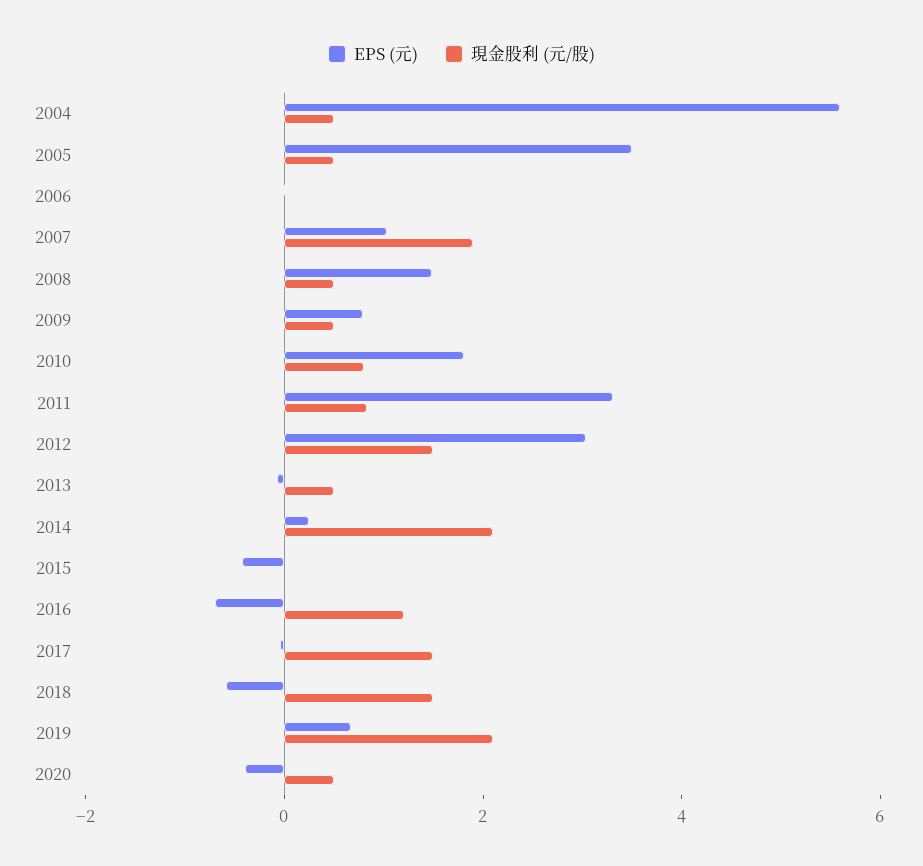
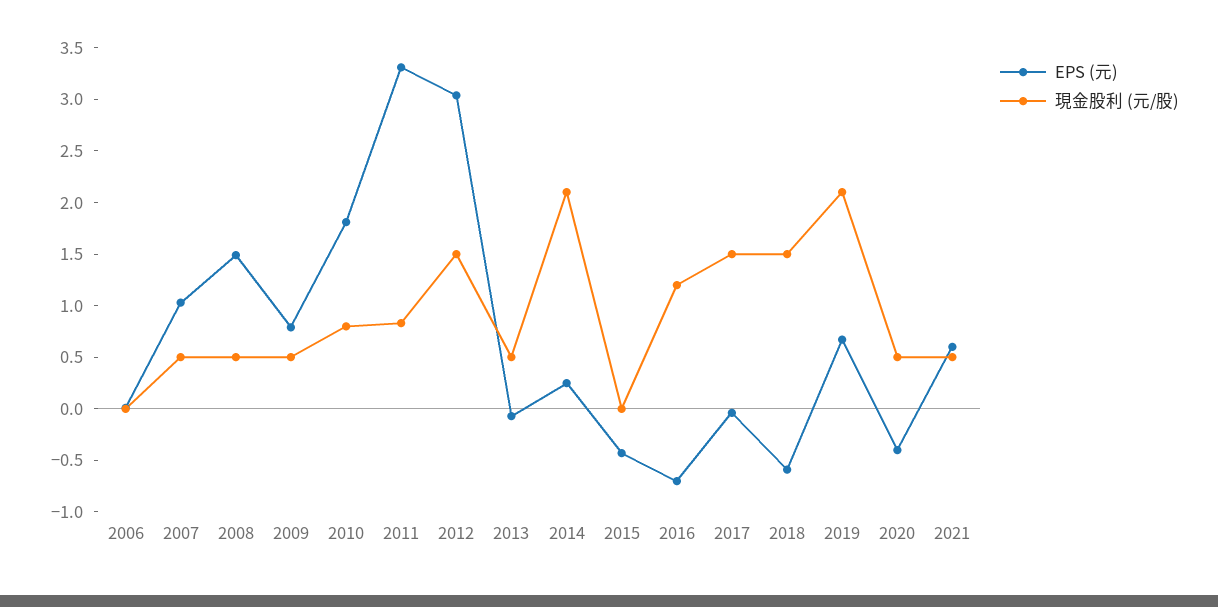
EPS (元), 2004: 5.5 -> none
現金股利 (元/股), 2004: 0.5 -> none
EPS (元), 2005: 3.5 -> none
現金股利 (元/股), 2005: 0.5 -> none
現金股利 (元/股), 2007: 2 -> 0.5
EPS (元), 2021: none -> 0.6
現金股利 (元/股), 2021: none -> 0.5

